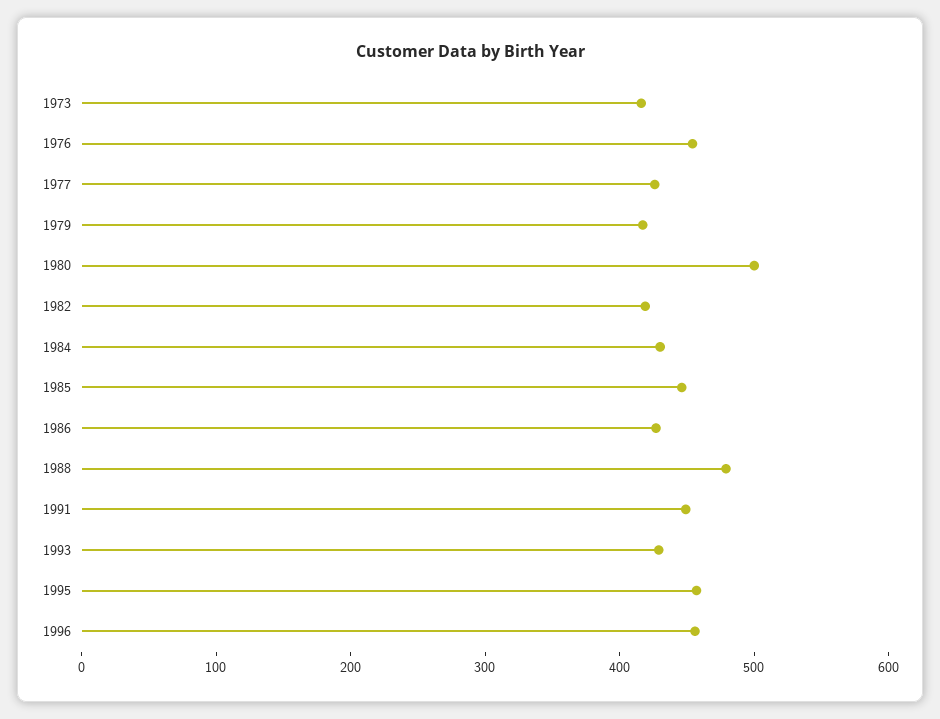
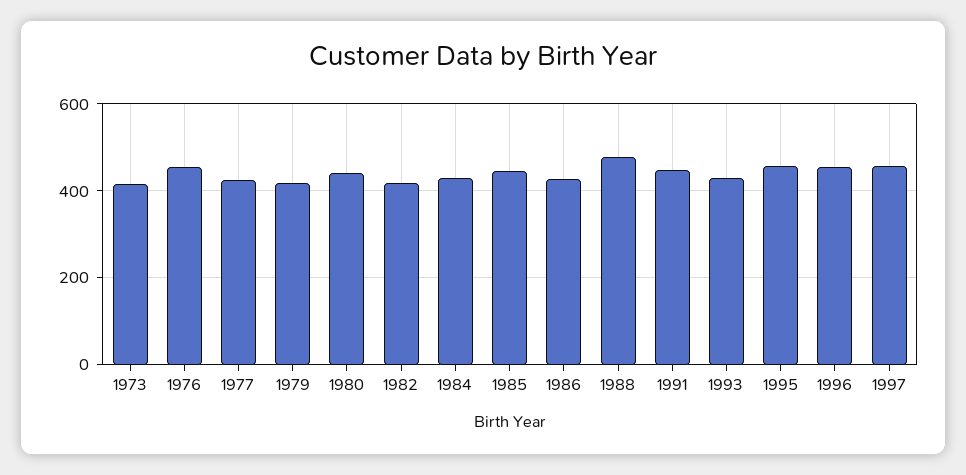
1980: 500 -> 440
1997: none -> 460

